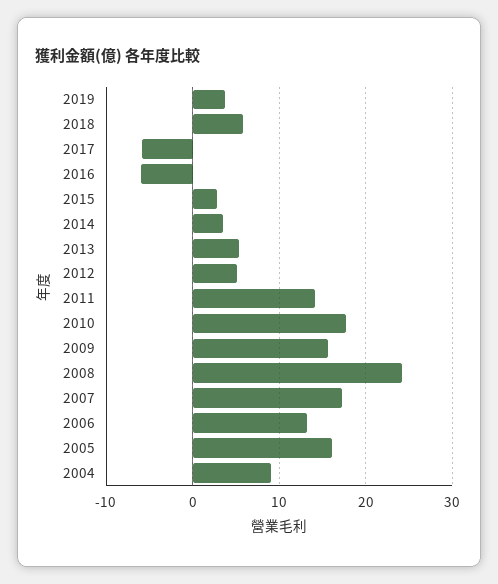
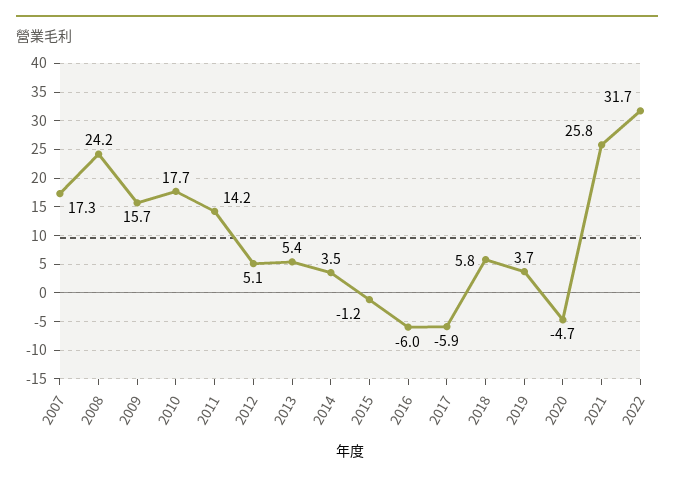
2015: 3 -> -1.2
2006: 13 -> none
2005: 16 -> none
2004: 9 -> none
2020: none -> -4.7
2021: none -> 25.8
2022: none -> 31.7

